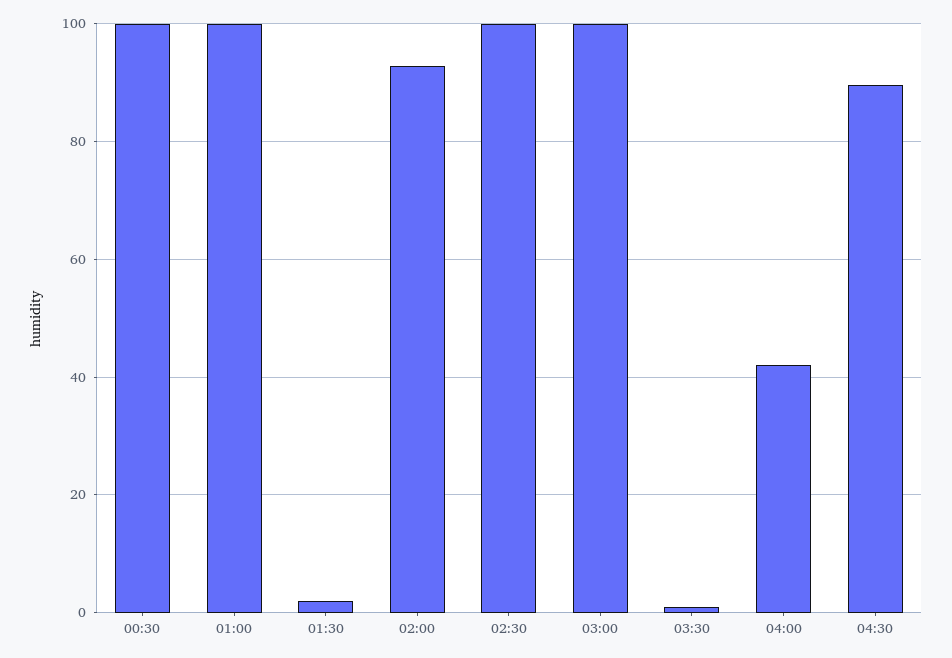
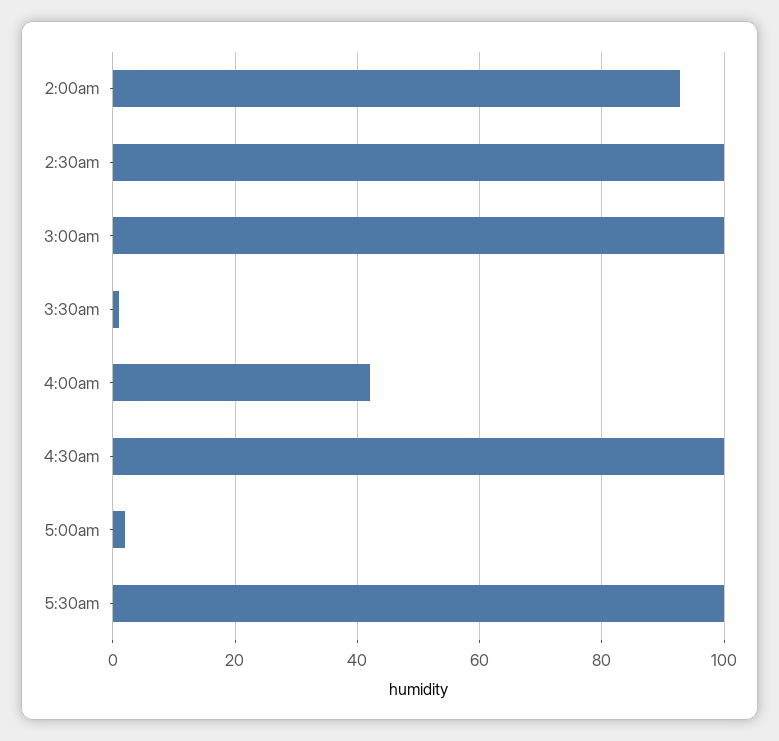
00:30: 100 -> none
01:00: 100 -> none
01:30: 2 -> none
04:30: 90 -> 100
5:00am: none -> 2
5:30am: none -> 100

